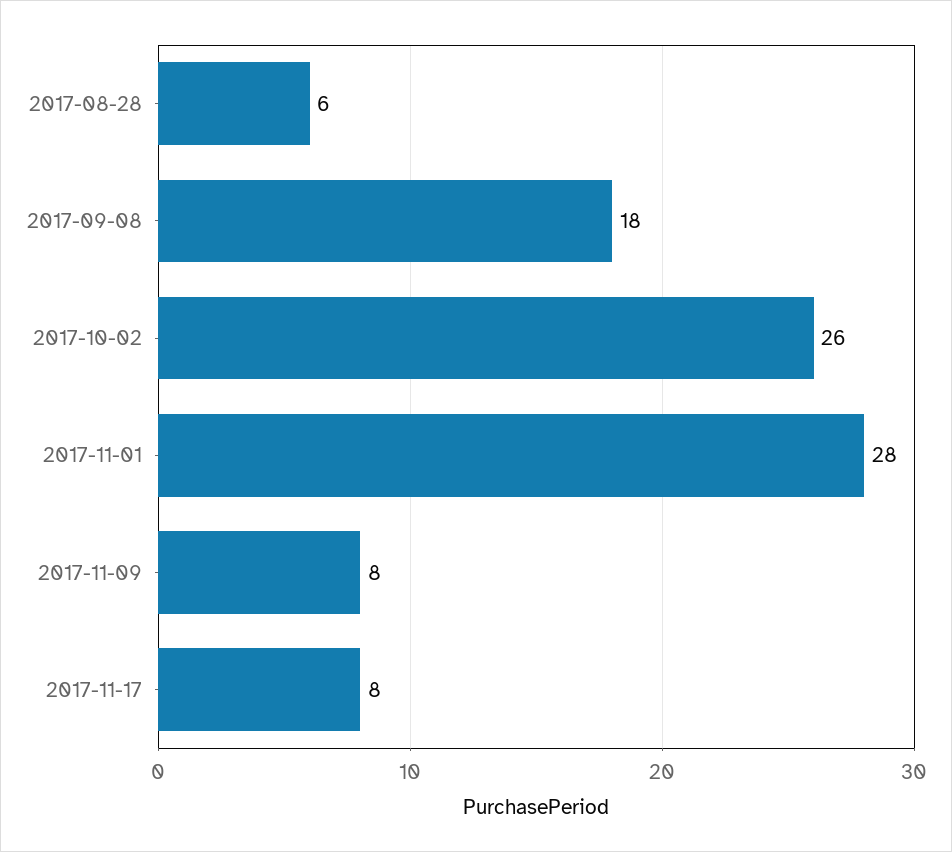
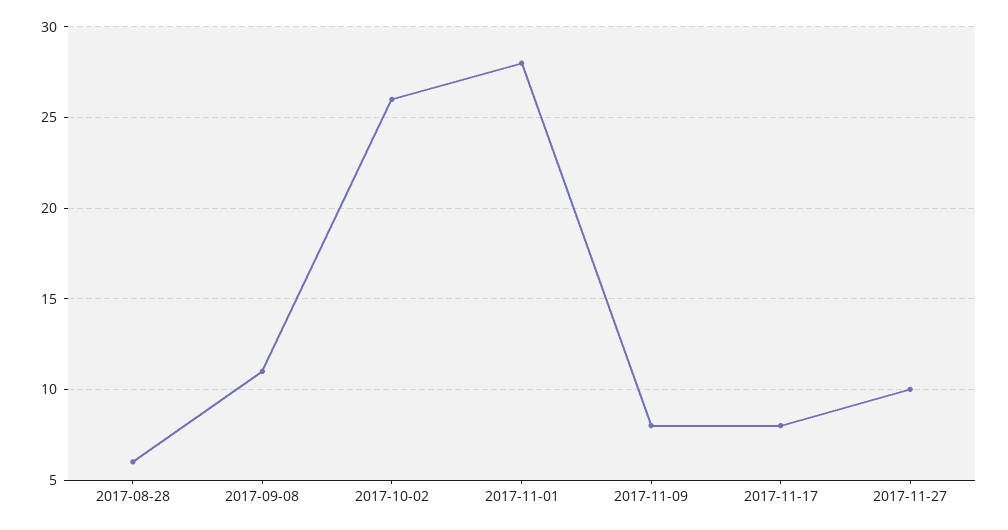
2017-09-08: 18 -> 11
2017-11-27: none -> 10

